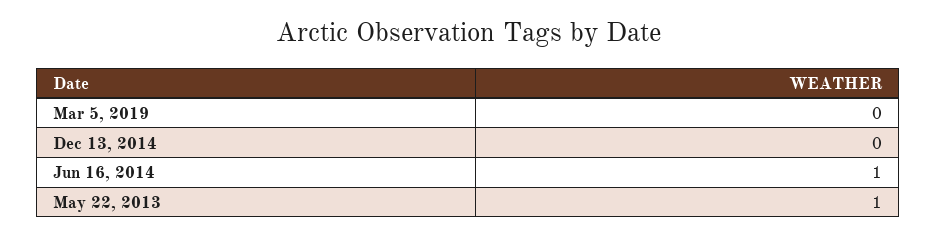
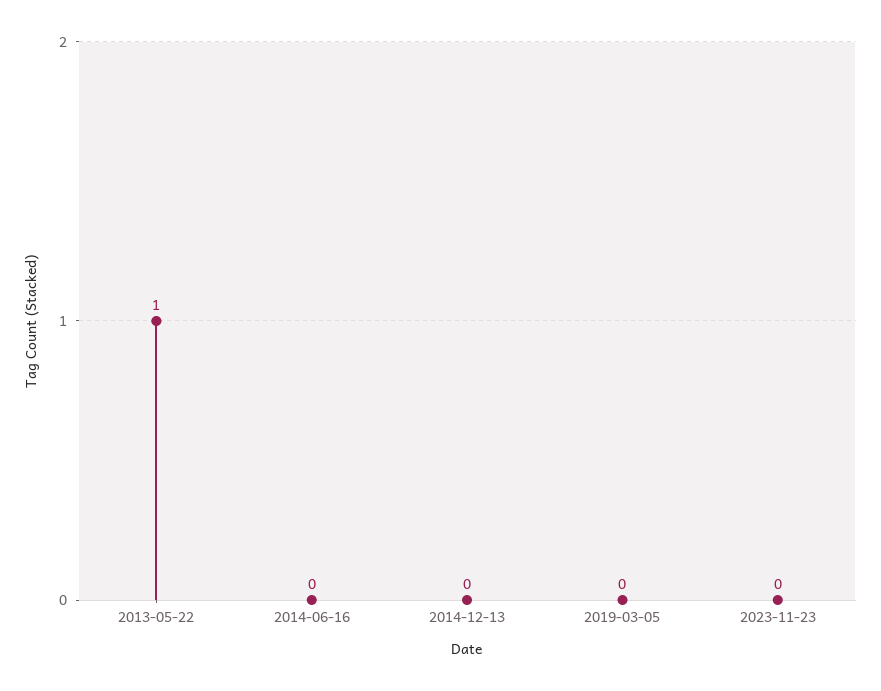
Jun 16, 2014: 1 -> 0
2023-11-23: none -> 0

